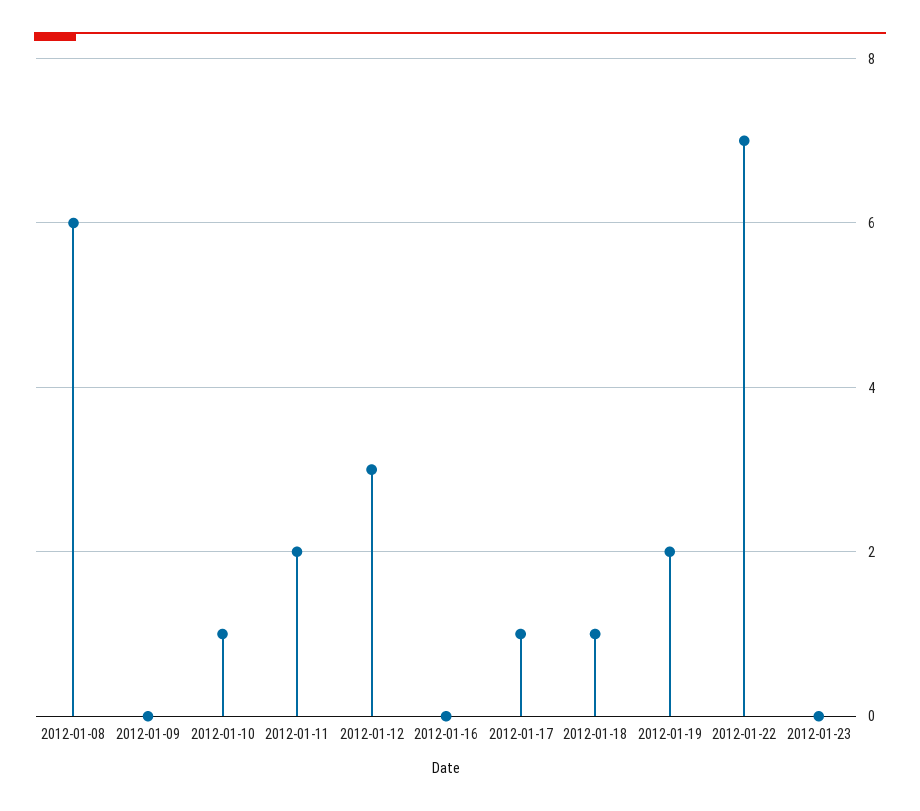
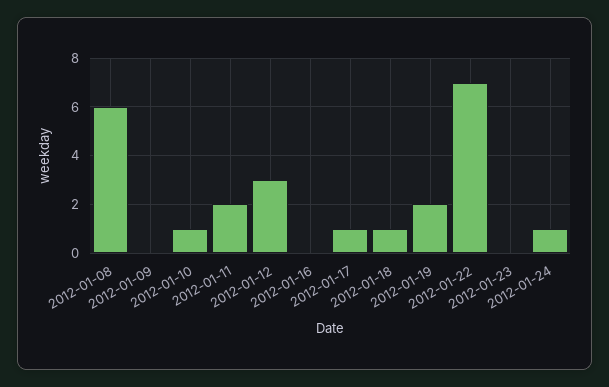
2012-01-24: none -> 1

